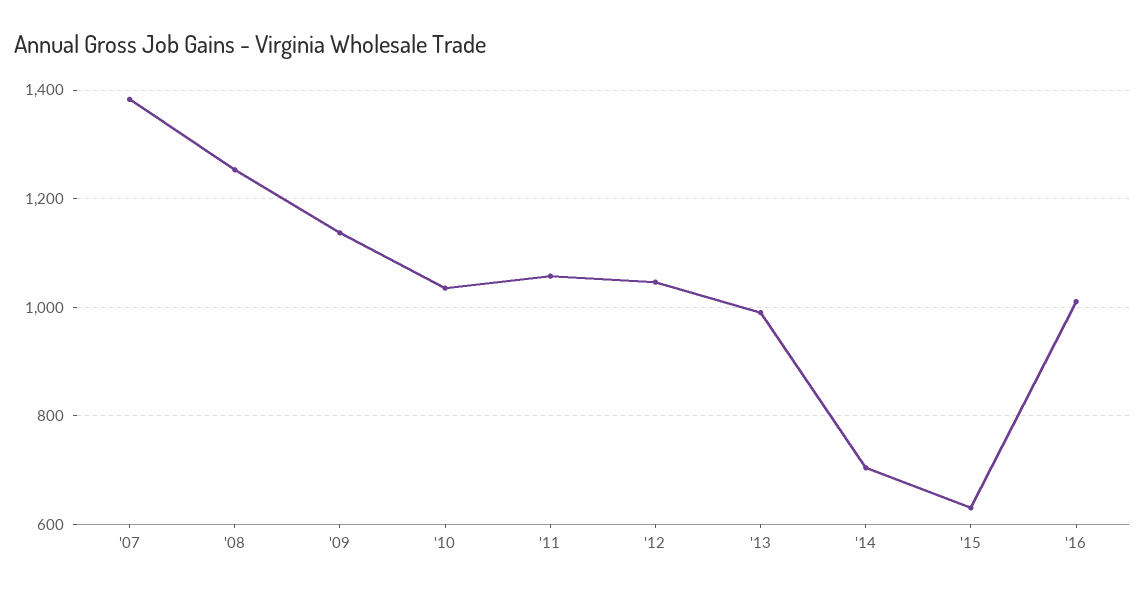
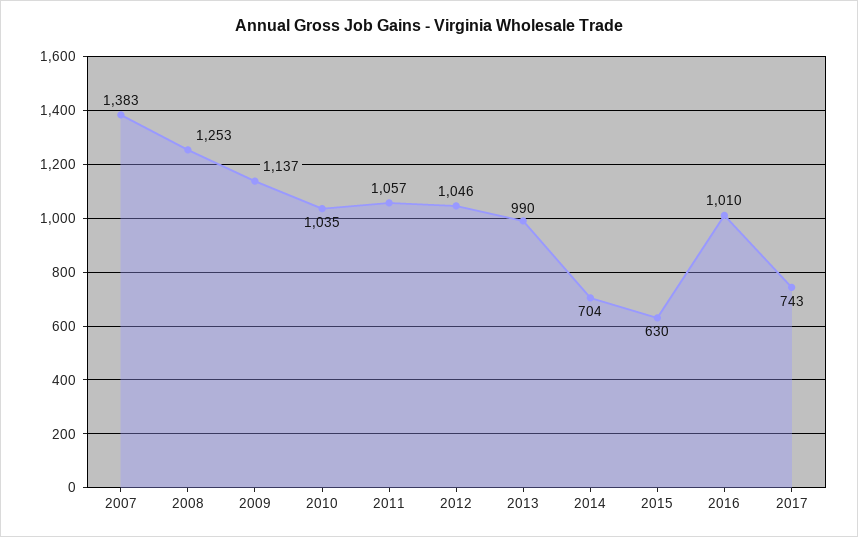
2017: none -> 743

